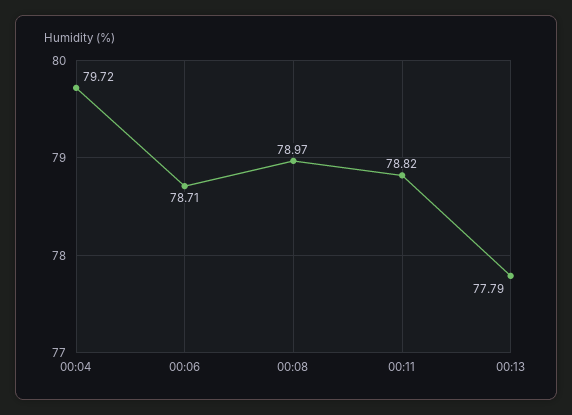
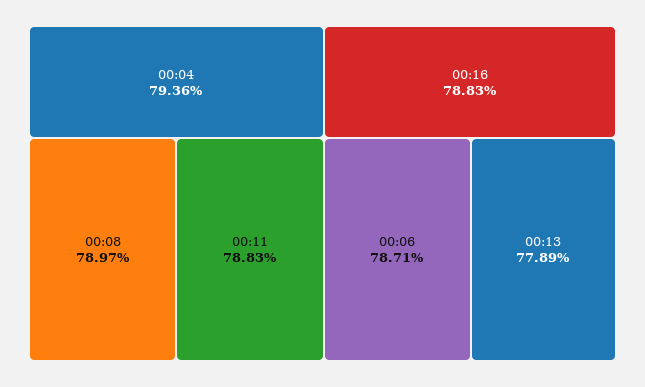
00:04: 79.72 -> 79.36
00:11: 78.82 -> 78.83
00:13: 77.79 -> 77.89
00:16: none -> 78.83

